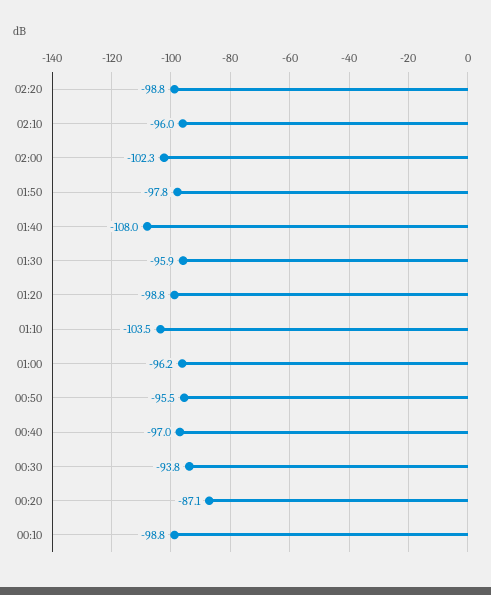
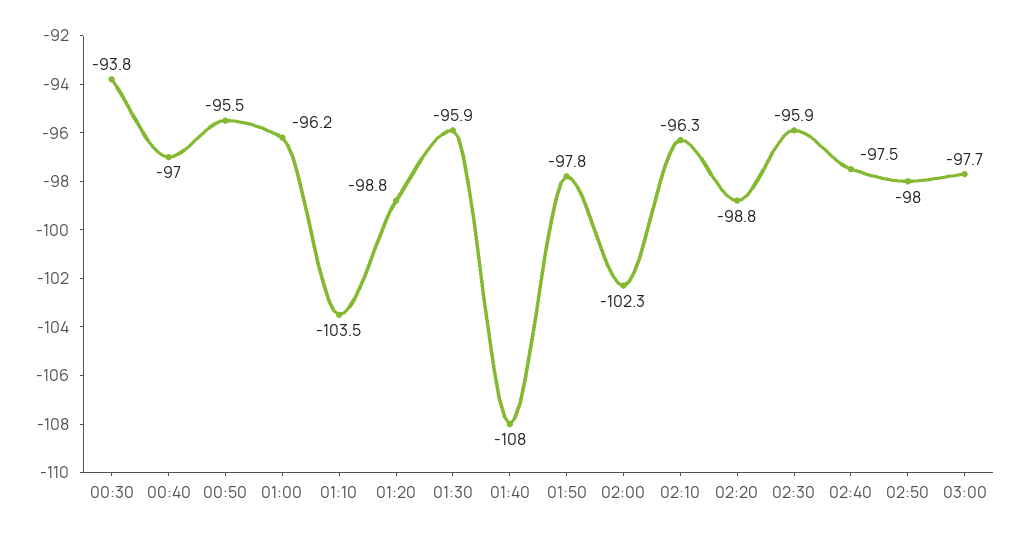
02:10: -96 -> -96.3
00:20: -87.1 -> none
00:10: -98.8 -> none
02:30: none -> -95.9
02:40: none -> -97.5
02:50: none -> -98
03:00: none -> -97.7

